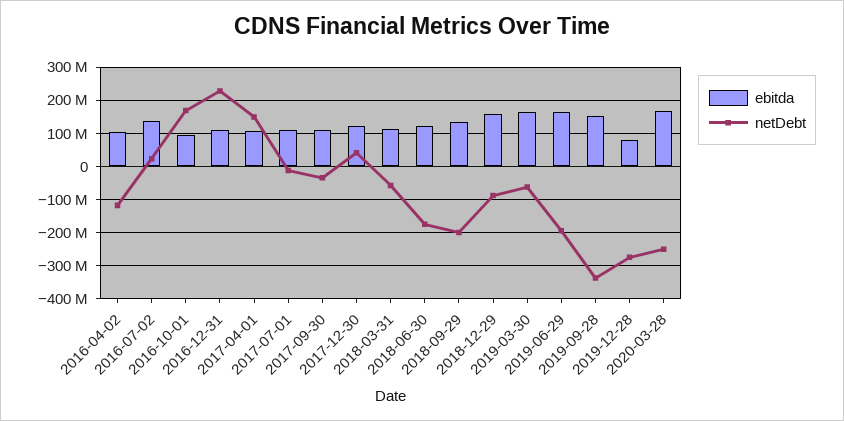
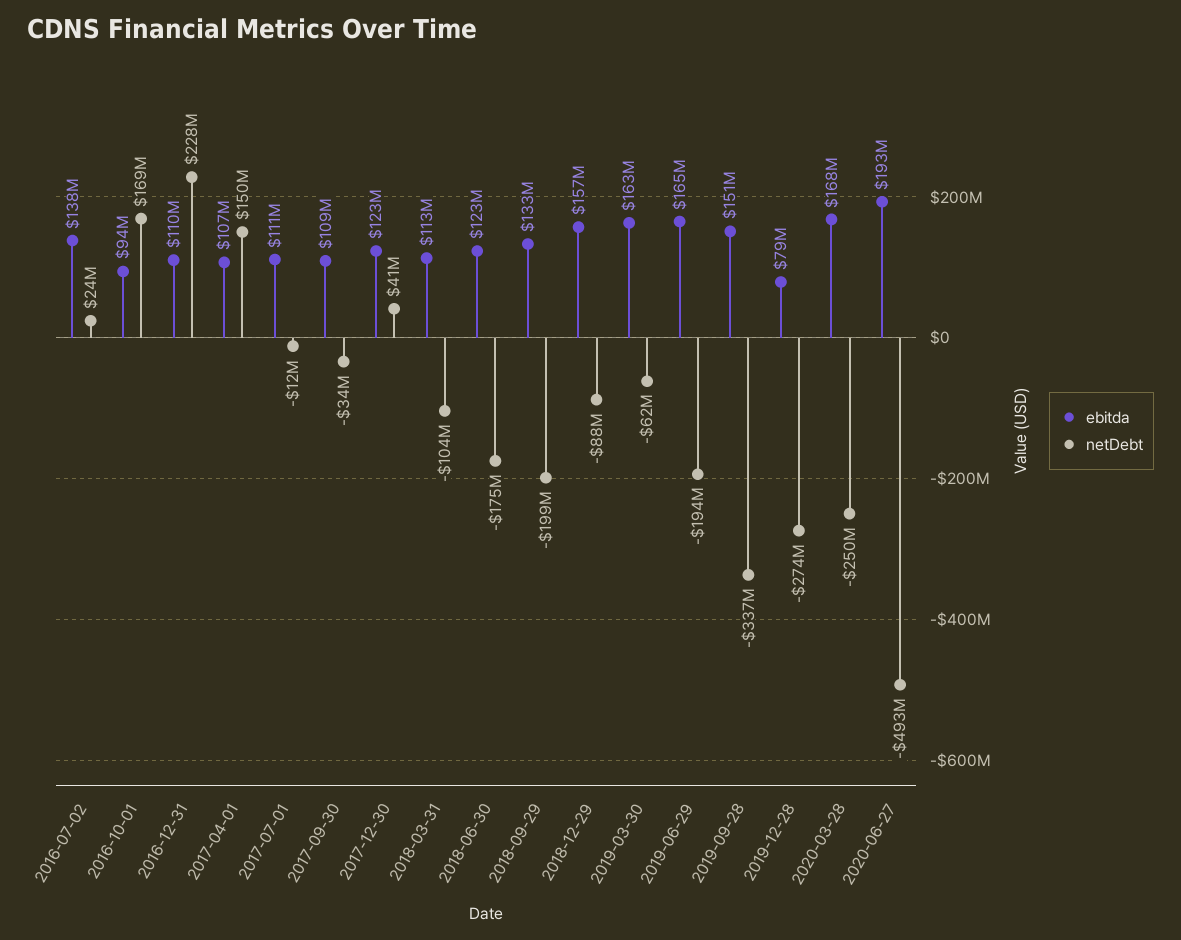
ebitda, 2016-04-02: 100000000 -> none
netDebt, 2016-04-02: -120000000 -> none
netDebt, 2018-03-31: -60000000 -> -104000000
ebitda, 2020-06-27: none -> 193000000
netDebt, 2020-06-27: none -> -493000000

